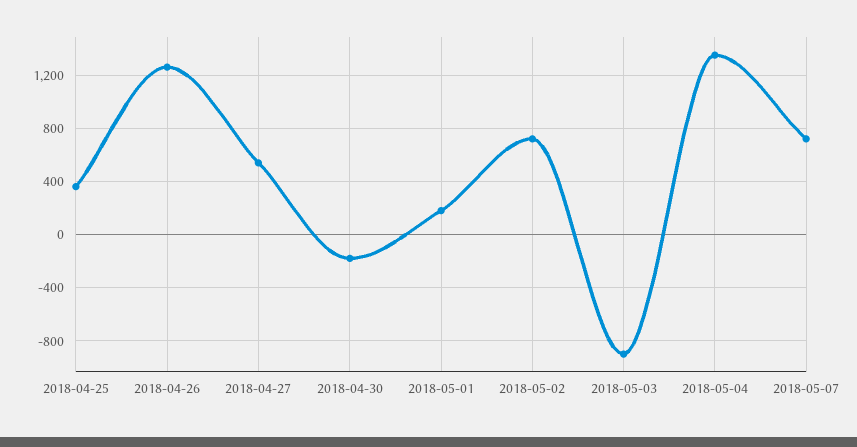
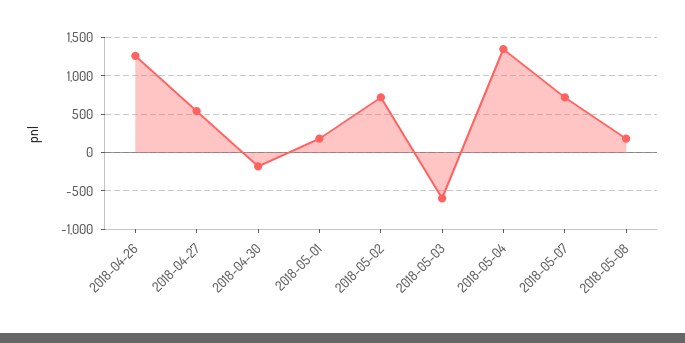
2018-04-25: 350 -> none
2018-05-03: -900 -> -600
2018-05-08: none -> 200

